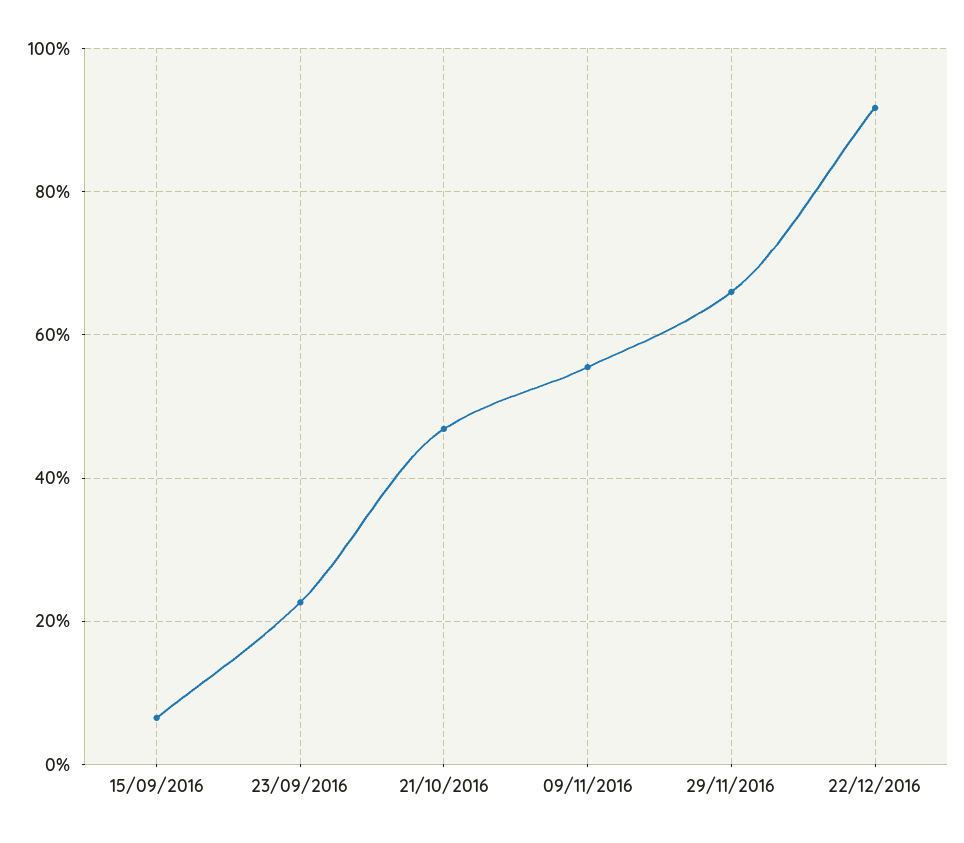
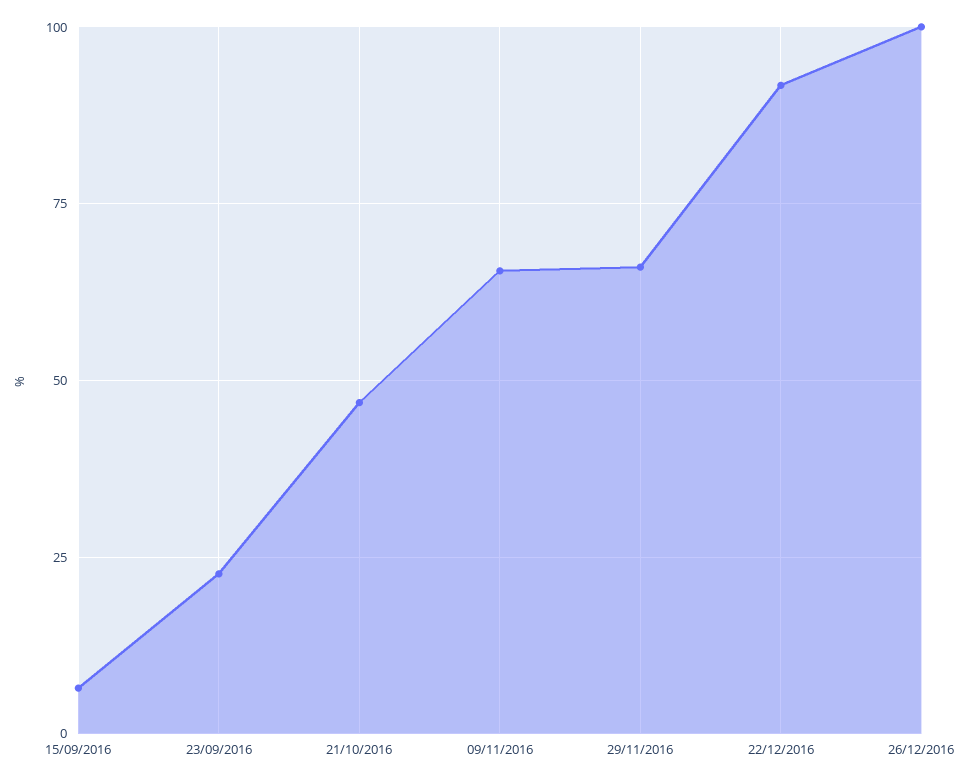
09/11/2016: 56 -> 65
26/12/2016: none -> 100

